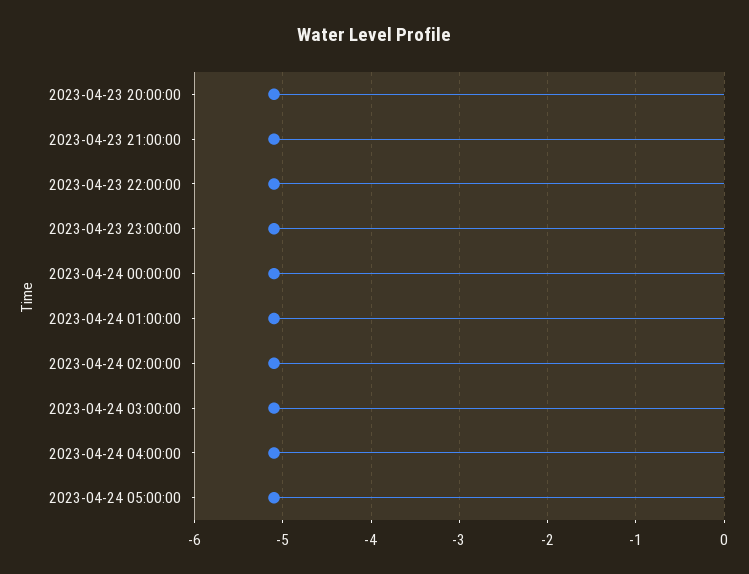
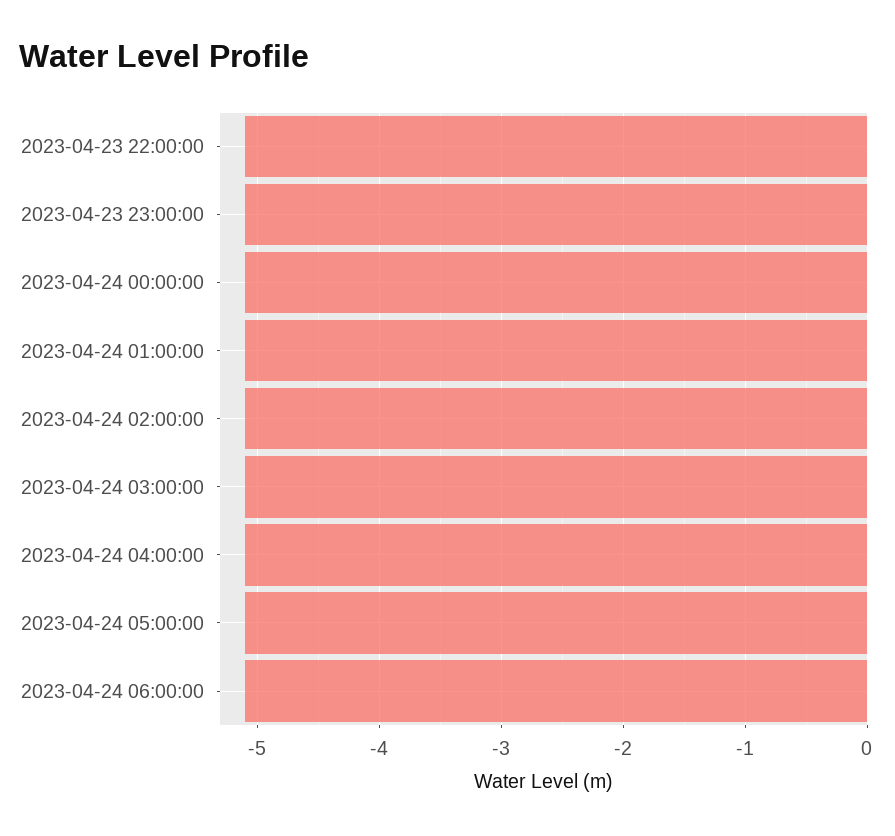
2023-04-23 20:00:00: -5.1 -> none
2023-04-23 21:00:00: -5.1 -> none
2023-04-24 06:00:00: none -> -5.1

